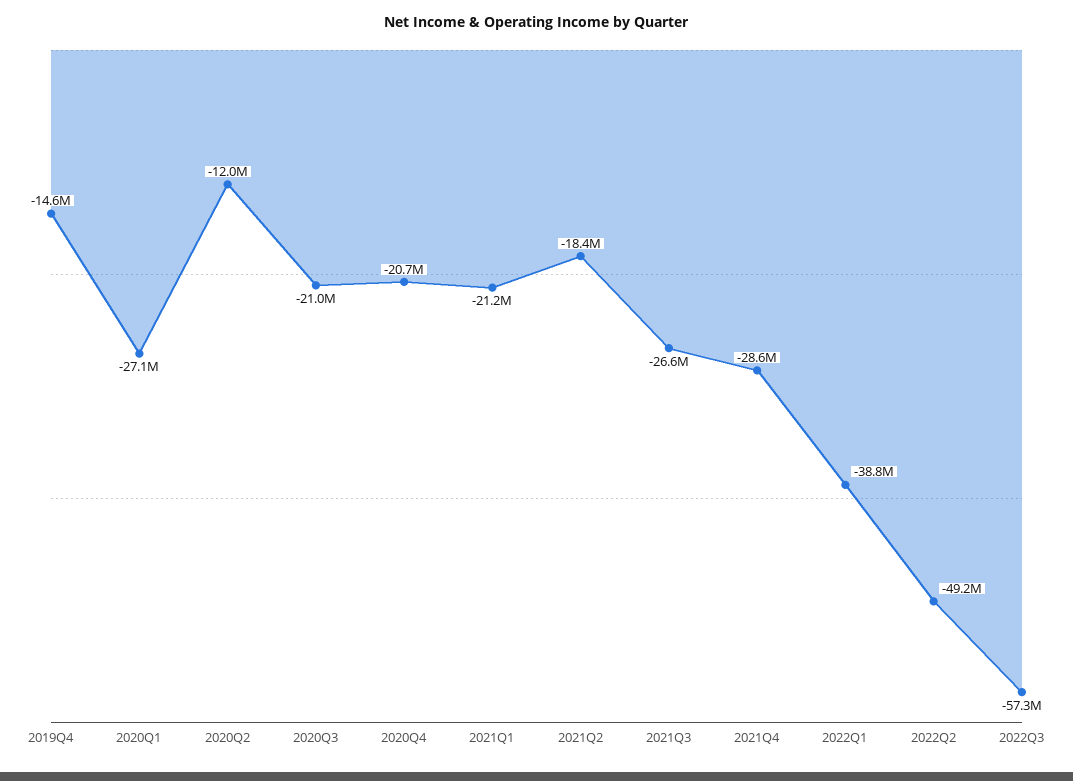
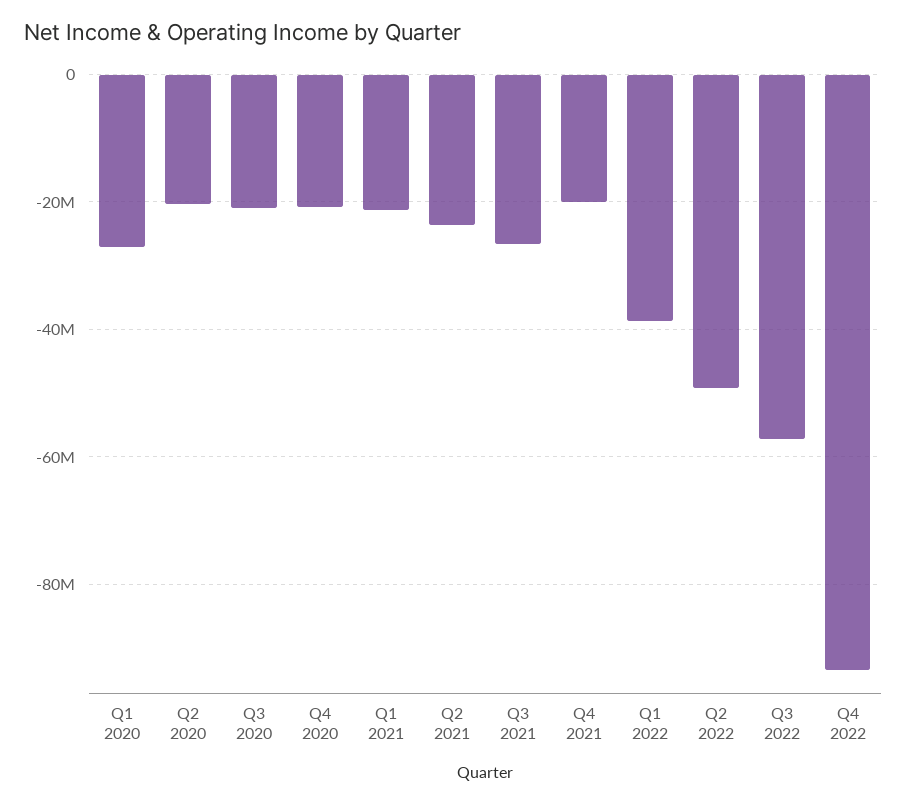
2019Q4: -14600000 -> none
2020Q2: -12000000 -> -20000000
2021Q2: -18400000 -> -24000000
2021Q4: -28600000 -> -20000000
Q4 2022: none -> -94000000

